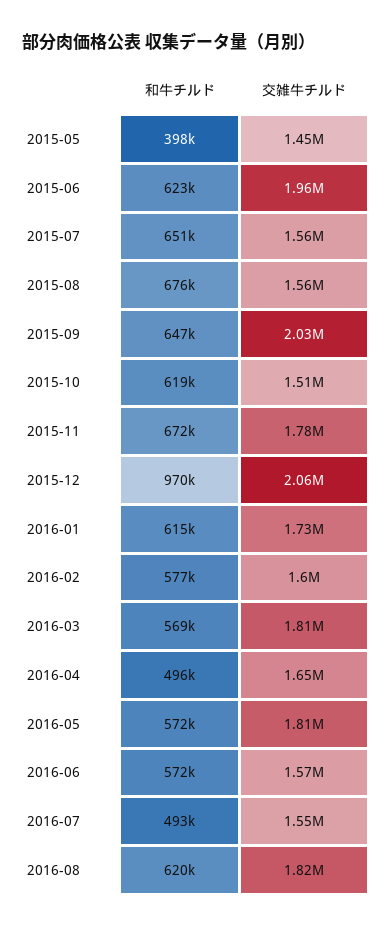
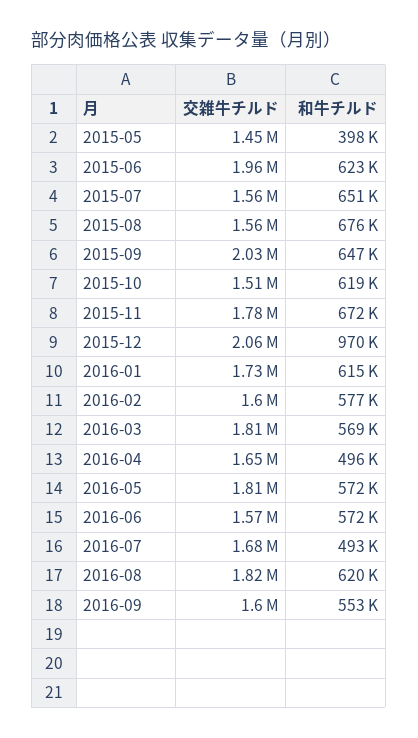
交雑牛チルド, 2016-07: 1550000 -> 1680000
交雑牛チルド, 2016-09: none -> 1600000
和牛チルド, 2016-09: none -> 553000

